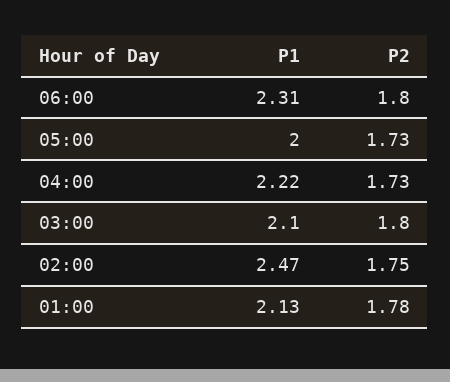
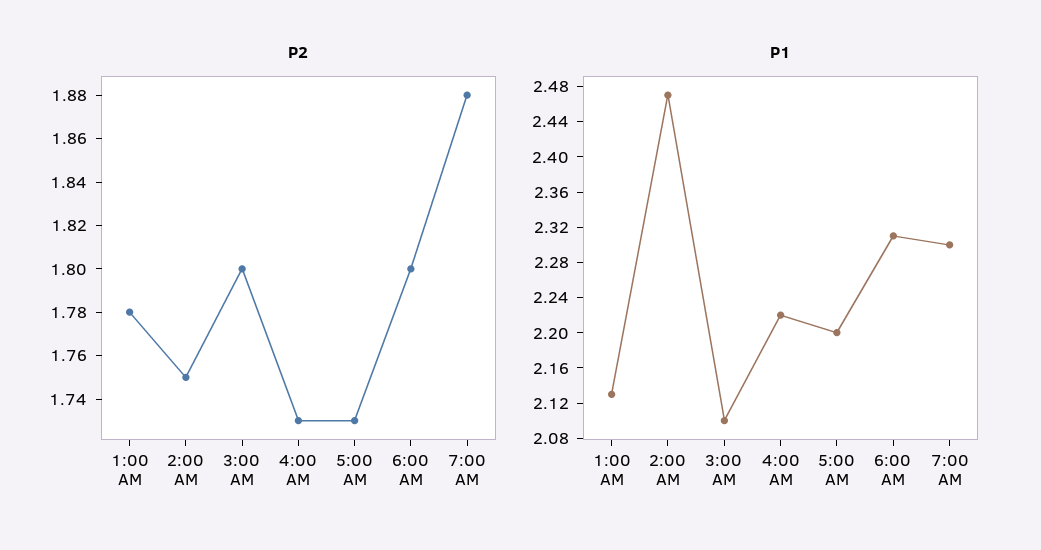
P1, 05:00: 2 -> 2.2
P2, 7:00 AM: none -> 1.88
P1, 7:00 AM: none -> 2.3

